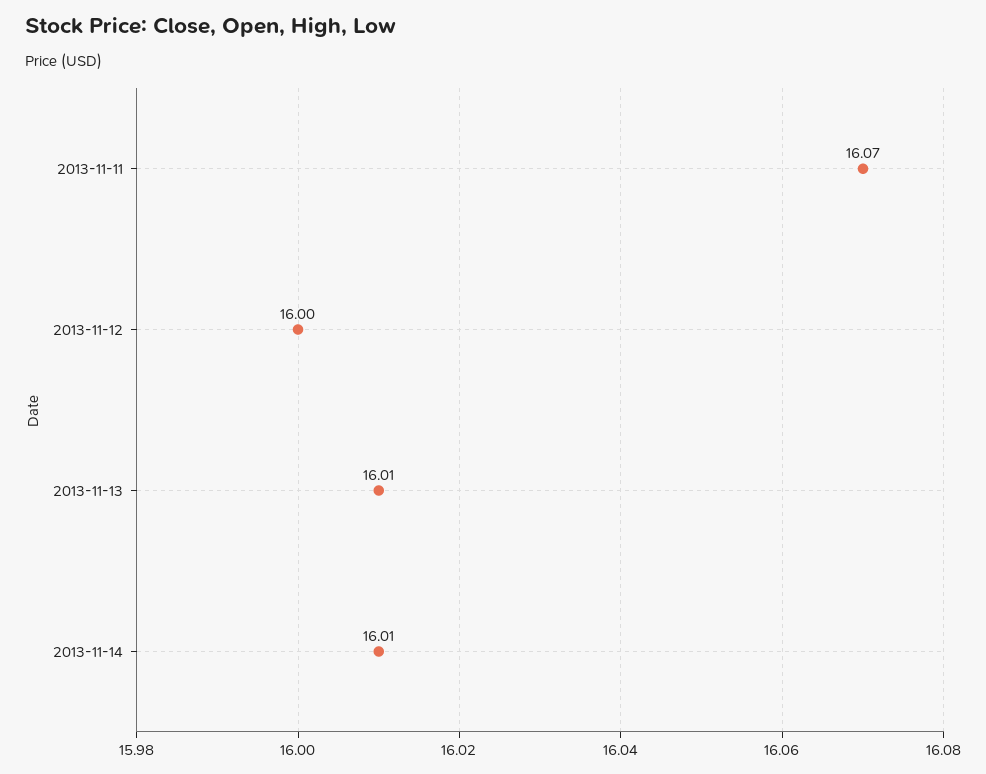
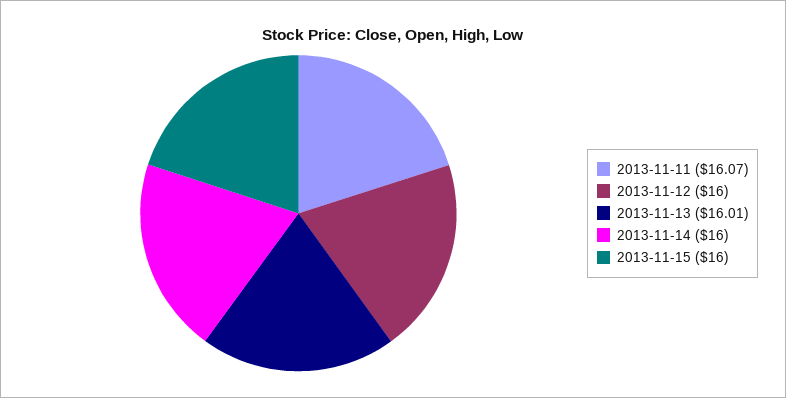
2013-11-14: 16.01 -> 16
2013-11-15: none -> 16

